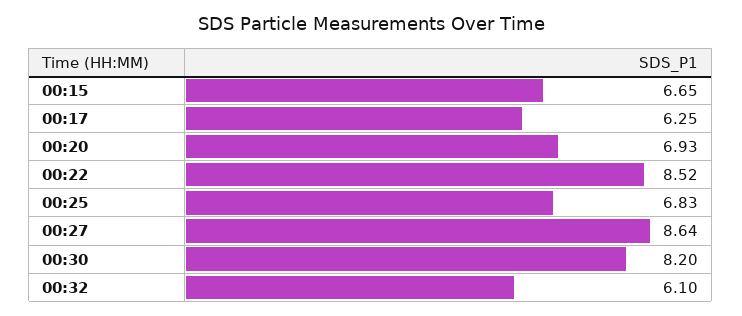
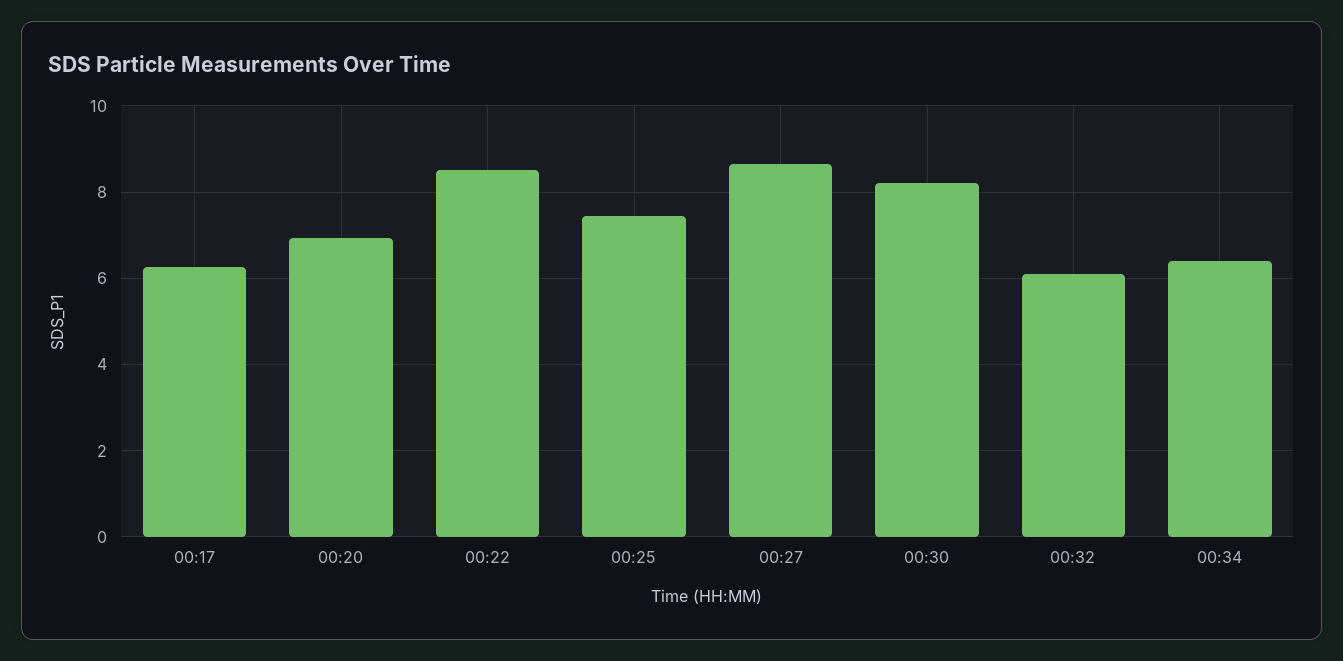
00:15: 6.65 -> none
00:25: 6.83 -> 7.4
00:34: none -> 6.4

